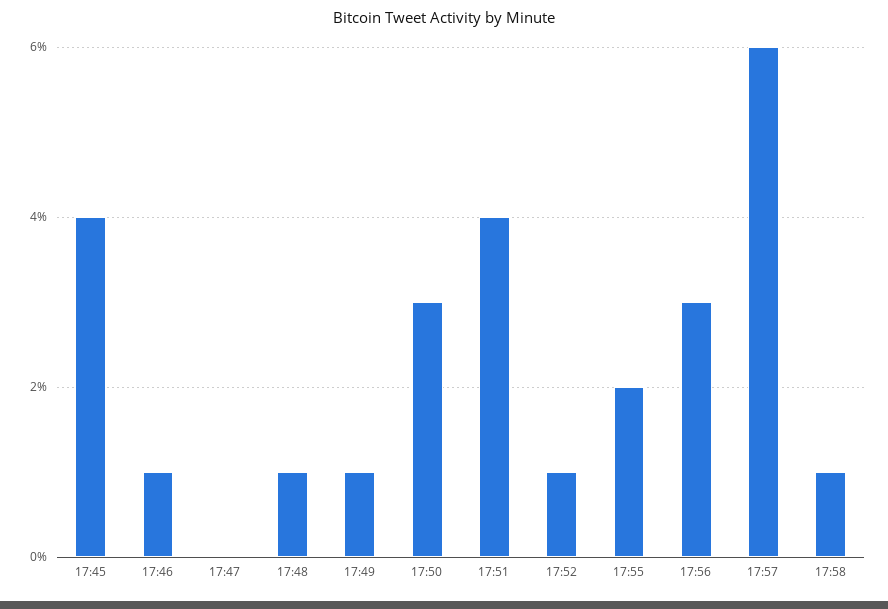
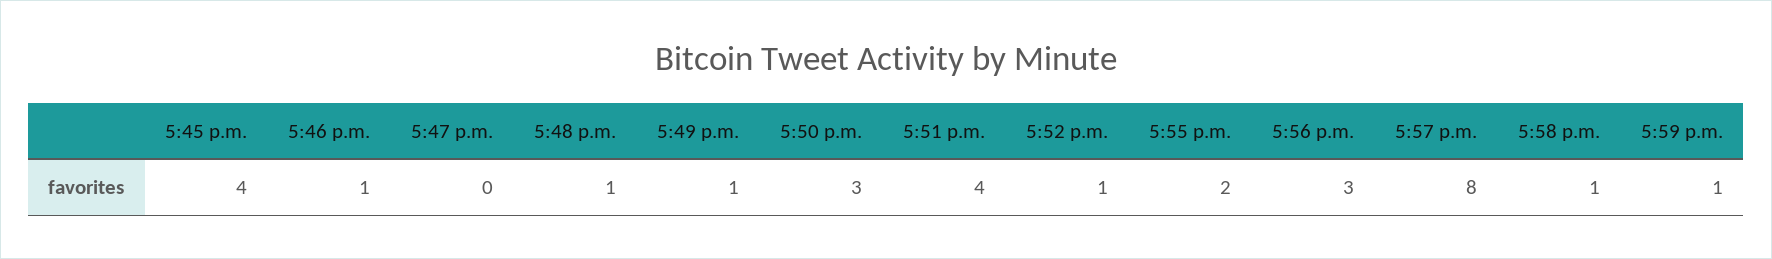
17:57: 6 -> 8
5:59 p.m.: none -> 1

